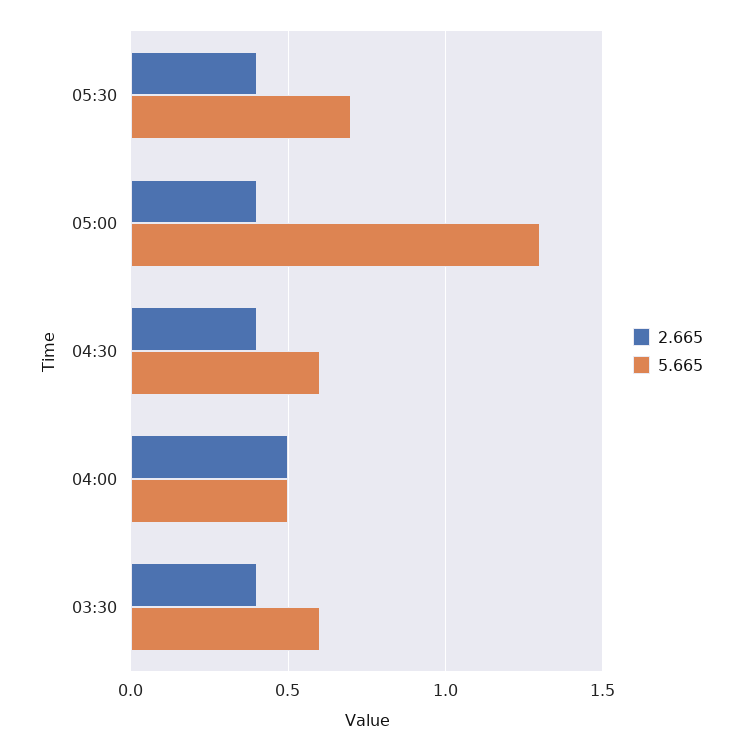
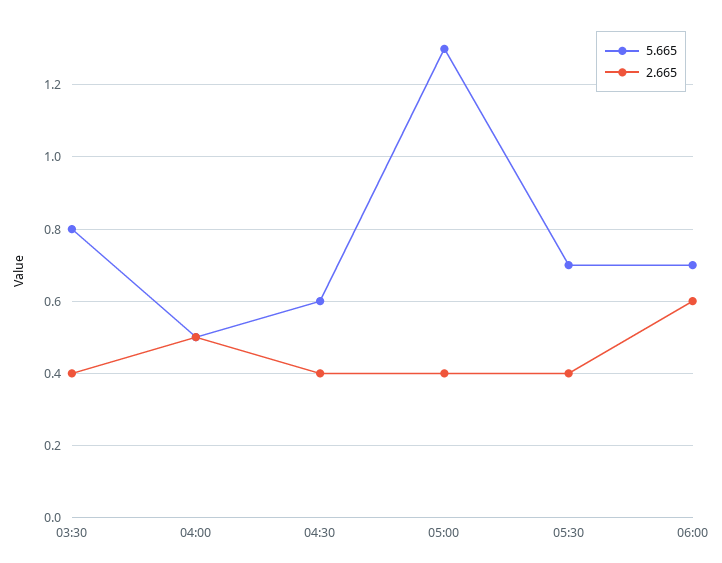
5.665, 03:30: 0.6 -> 0.8
5.665, 06:00: none -> 0.7
2.665, 06:00: none -> 0.6

